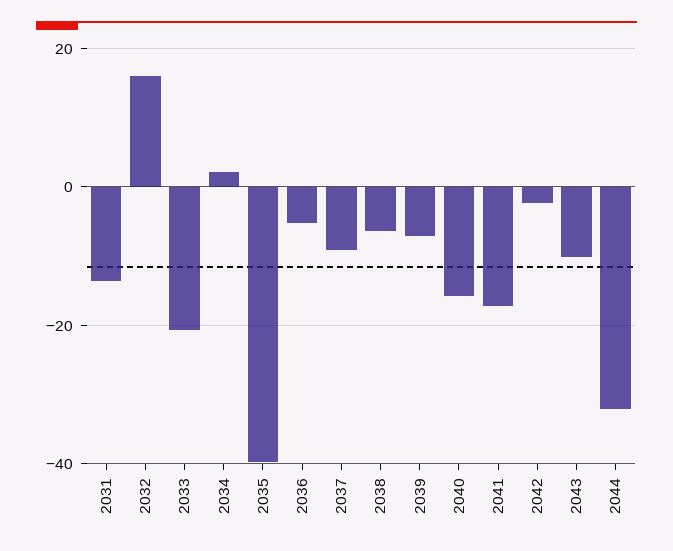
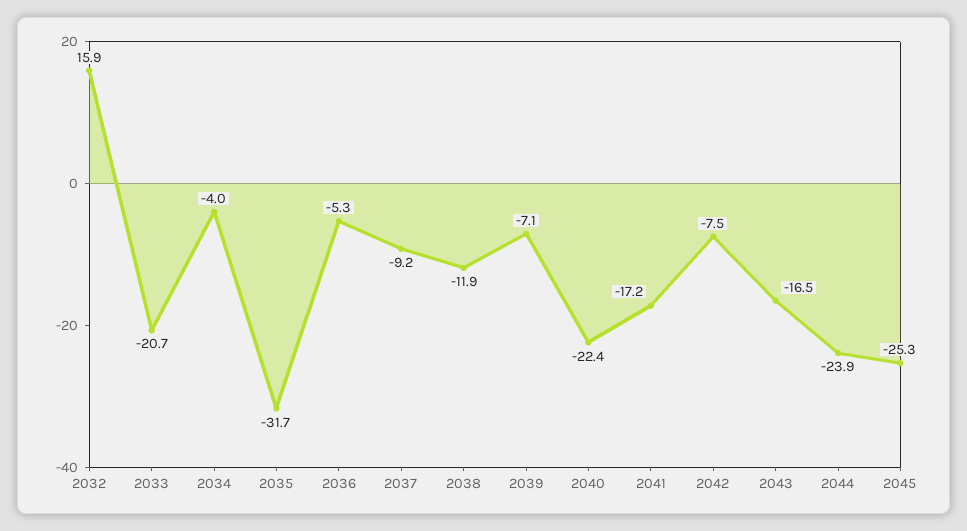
2031: -14 -> none
2034: 2 -> -4
2035: -40 -> -31.7
2038: -6 -> -11.9
2040: -16 -> -22.4
2042: -2 -> -7.5
2043: -10 -> -16.5
2044: -32 -> -23.9
2045: none -> -25.3

